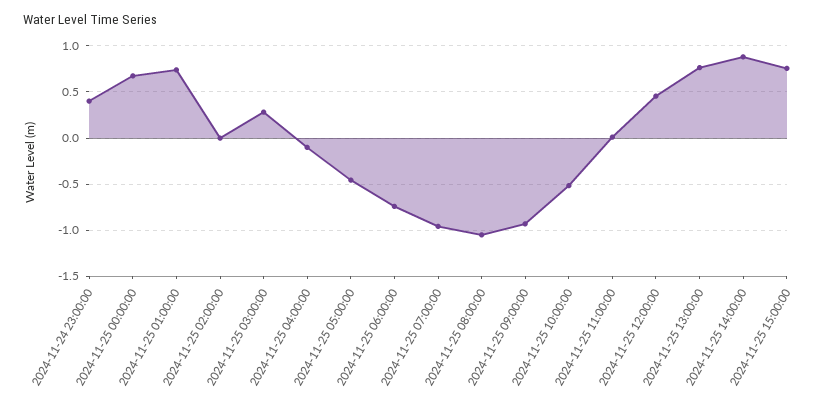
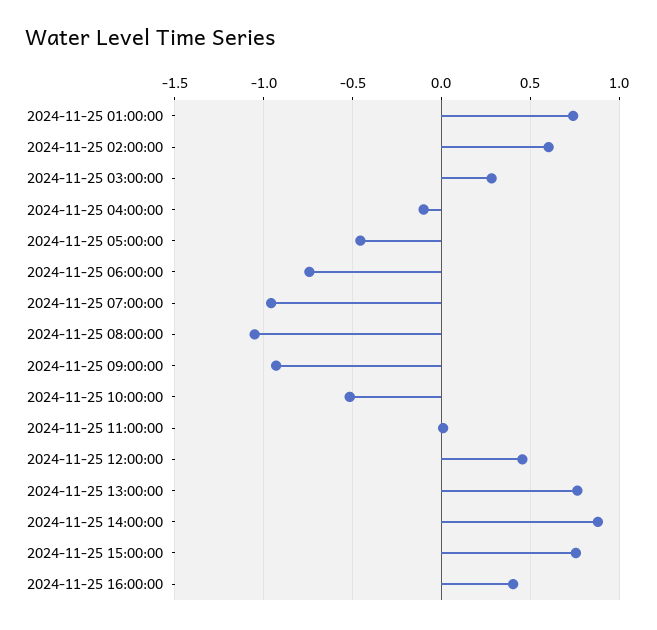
2024-11-24 23:00:00: 0.4 -> none
2024-11-25 00:00:00: 0.7 -> none
2024-11-25 02:00:00: 0 -> 0.6
2024-11-25 16:00:00: none -> 0.4

